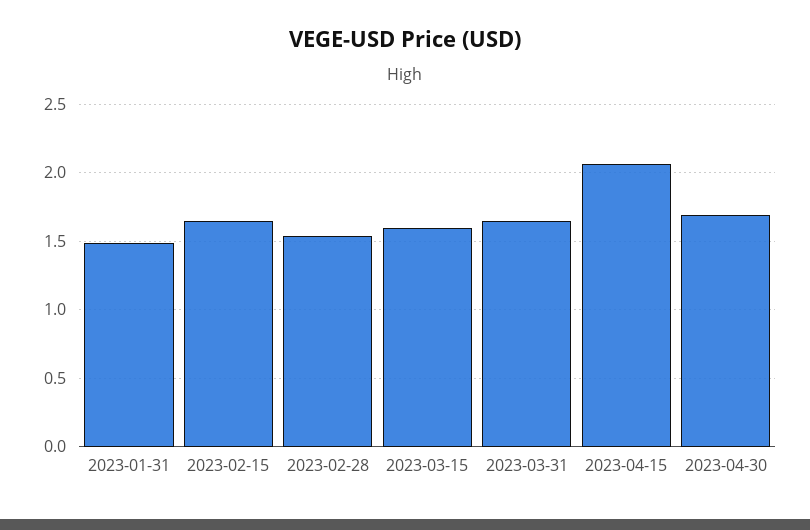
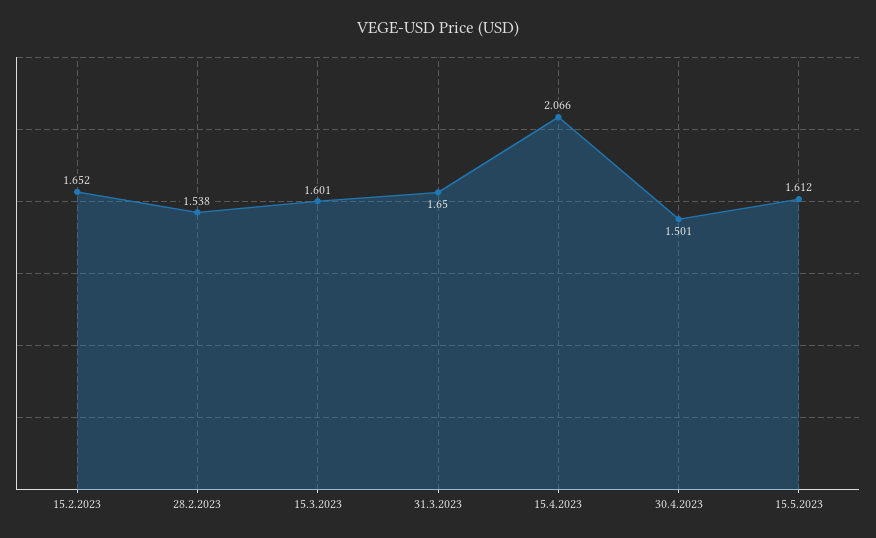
2023-01-31: 1.5 -> none
2023-04-30: 1.7 -> 1.501
15.5.2023: none -> 1.612

